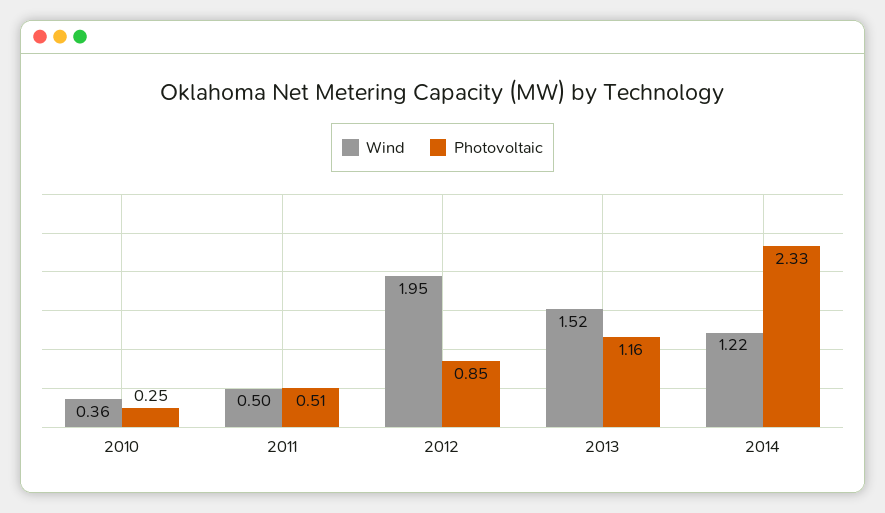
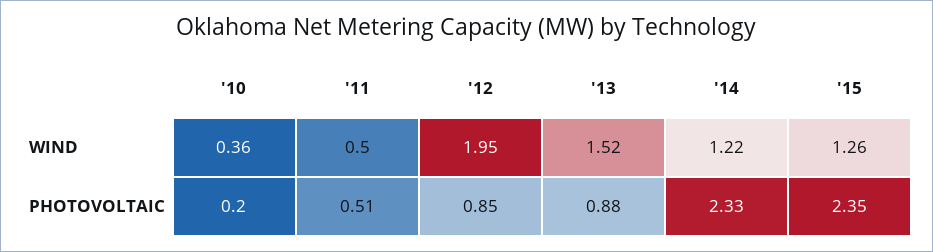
Photovoltaic, 2010: 0.25 -> 0.2
Photovoltaic, 2013: 1.16 -> 0.88
Wind, '15: none -> 1.26
Photovoltaic, '15: none -> 2.35

